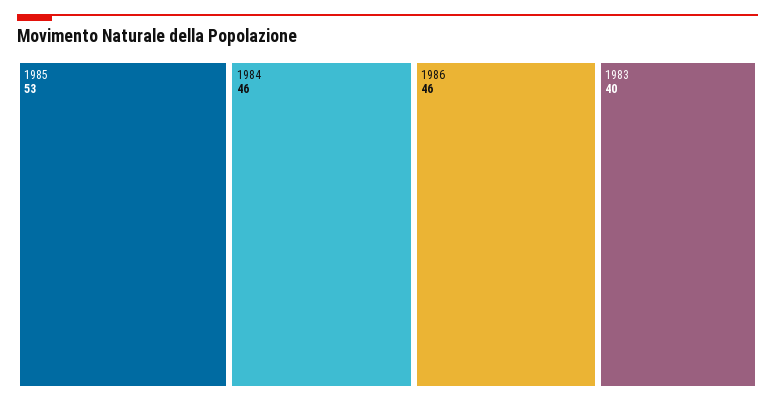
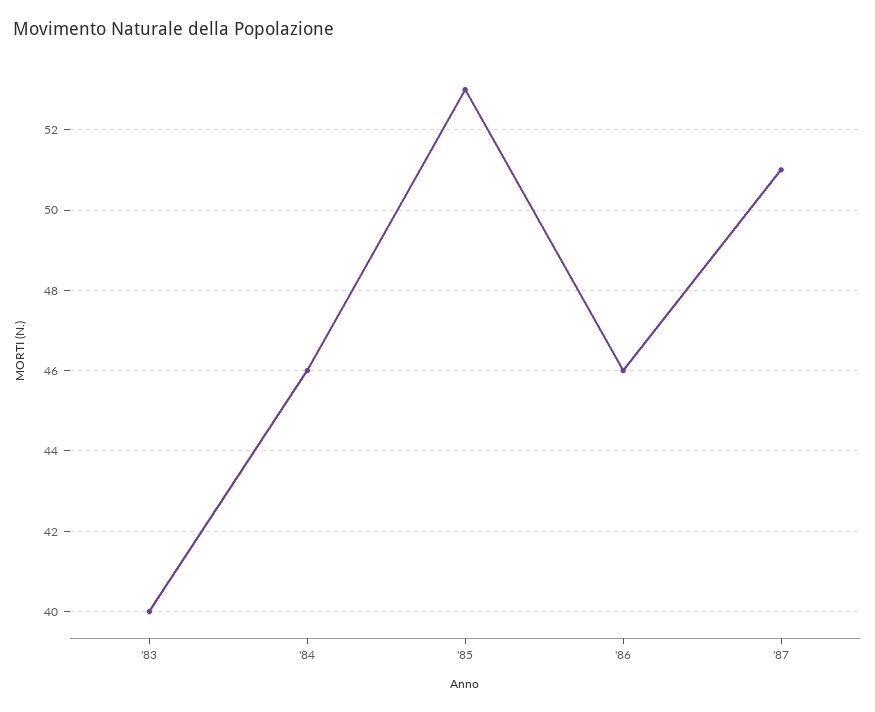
'87: none -> 51

